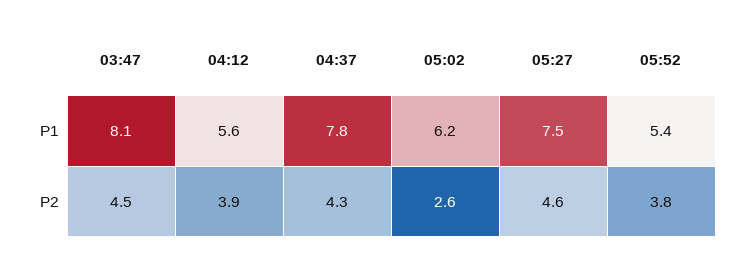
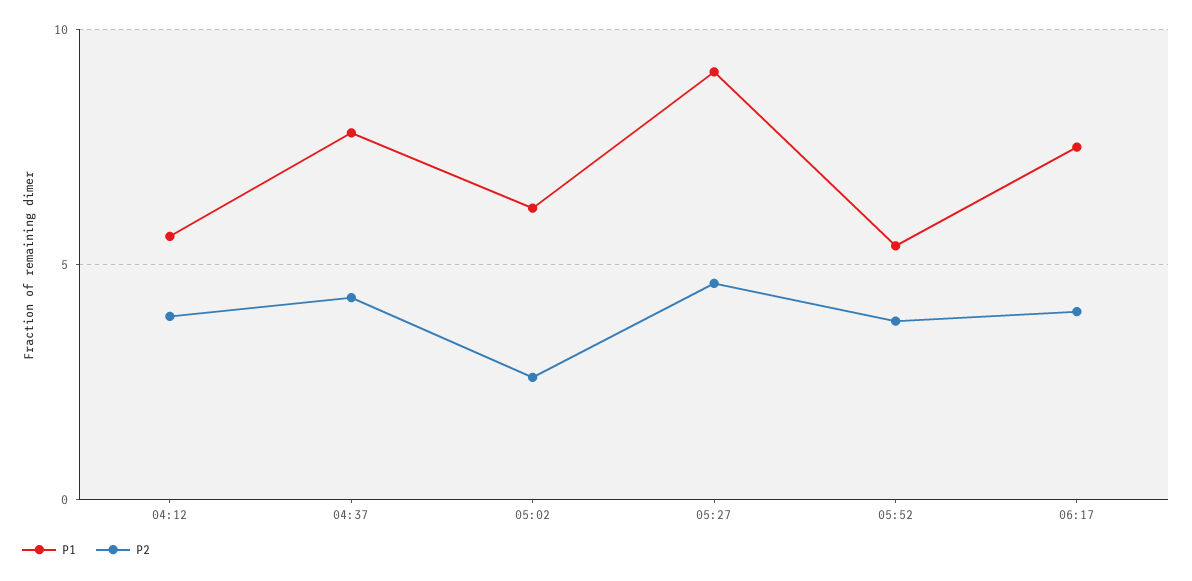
P1, 03:47: 8.1 -> none
P1, 05:27: 7.5 -> 9
P2, 03:47: 4.5 -> none
P1, 06:17: none -> 7.5
P2, 06:17: none -> 4

